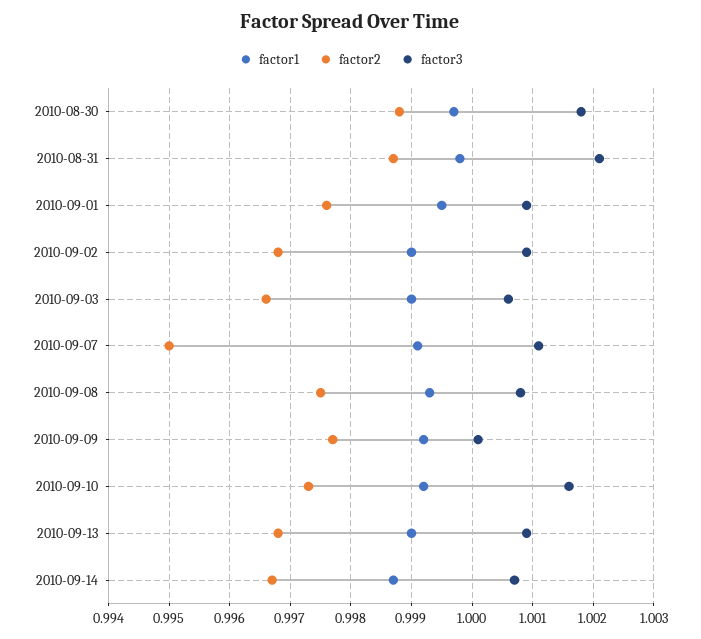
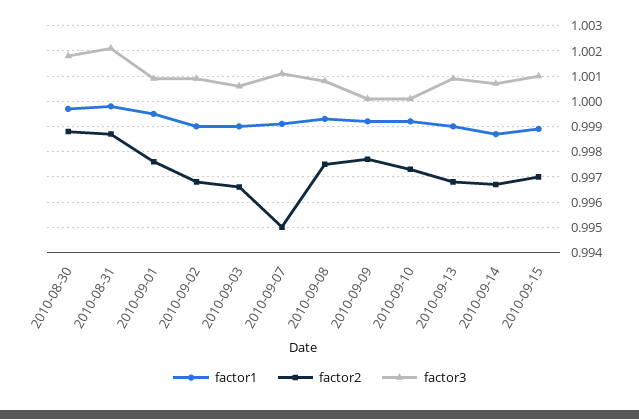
factor3, 2010-09-10: 1.0016 -> 1
factor1, 2010-09-15: none -> 0.999
factor2, 2010-09-15: none -> 0.997
factor3, 2010-09-15: none -> 1.001

